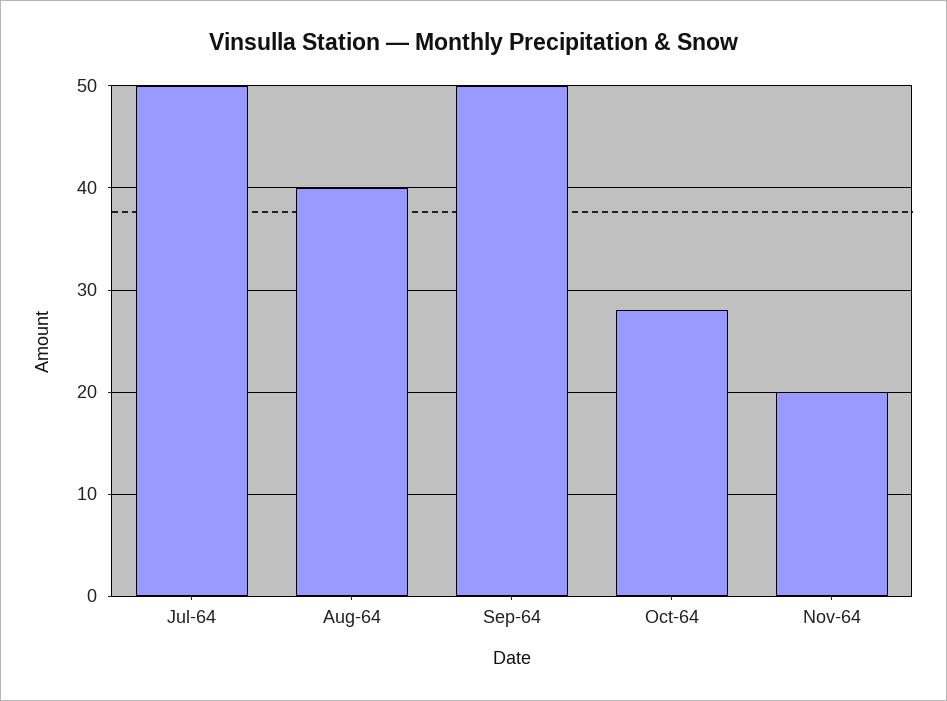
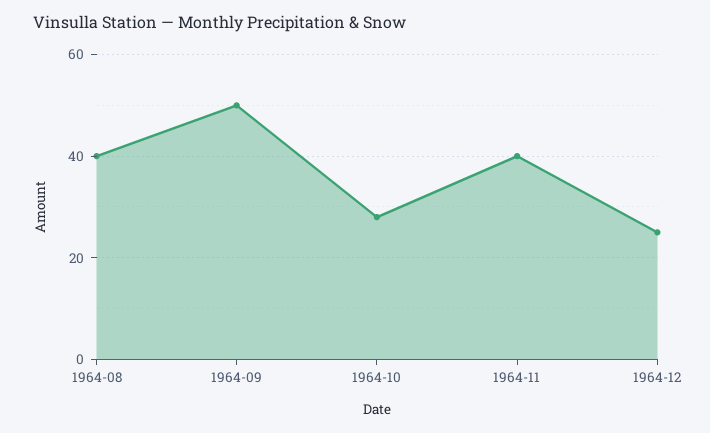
Jul-64: 50 -> none
Nov-64: 20 -> 40
1964-12: none -> 25

